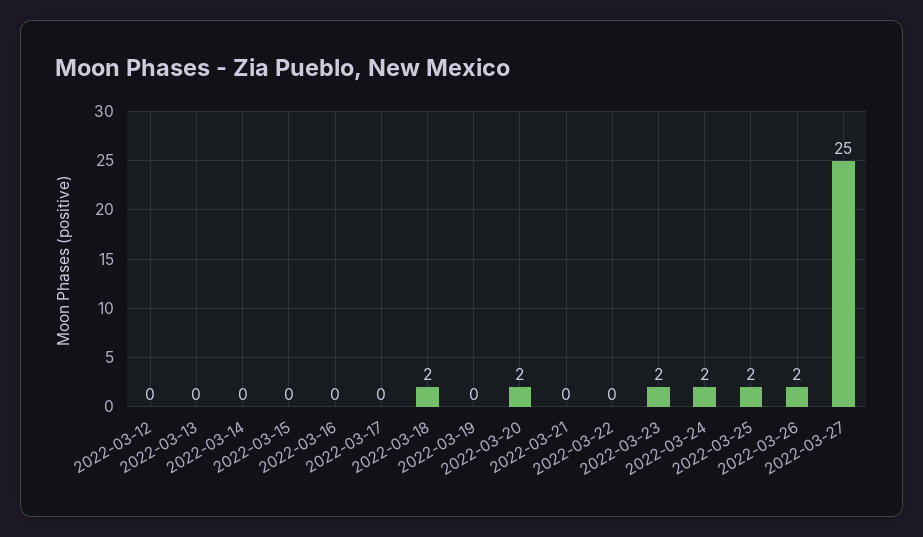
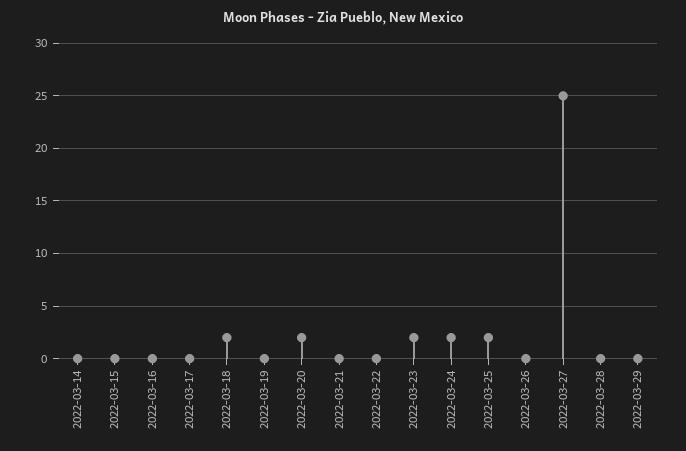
2022-03-12: 0 -> none
2022-03-13: 0 -> none
2022-03-26: 2 -> 0
2022-03-28: none -> 0
2022-03-29: none -> 0

